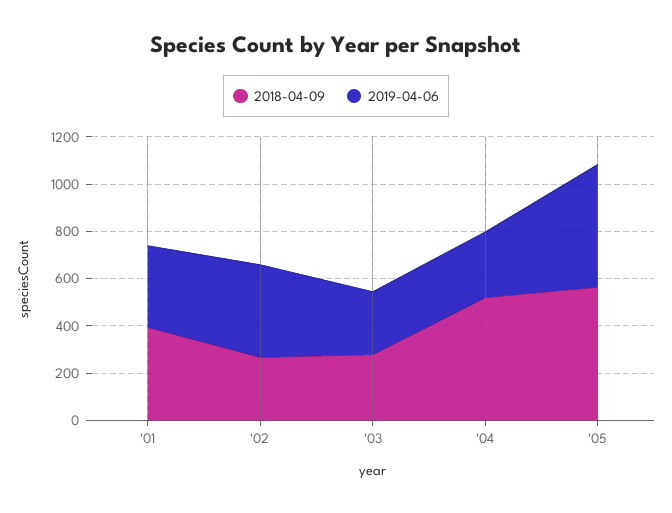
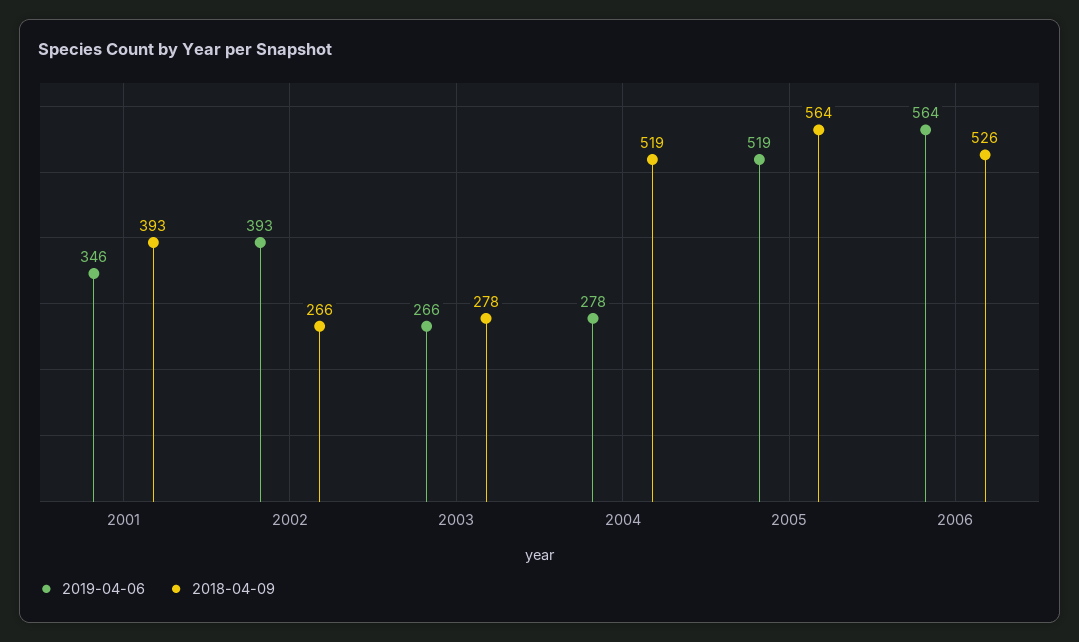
2019-04-06, 2006: none -> 564
2018-04-09, 2006: none -> 526

